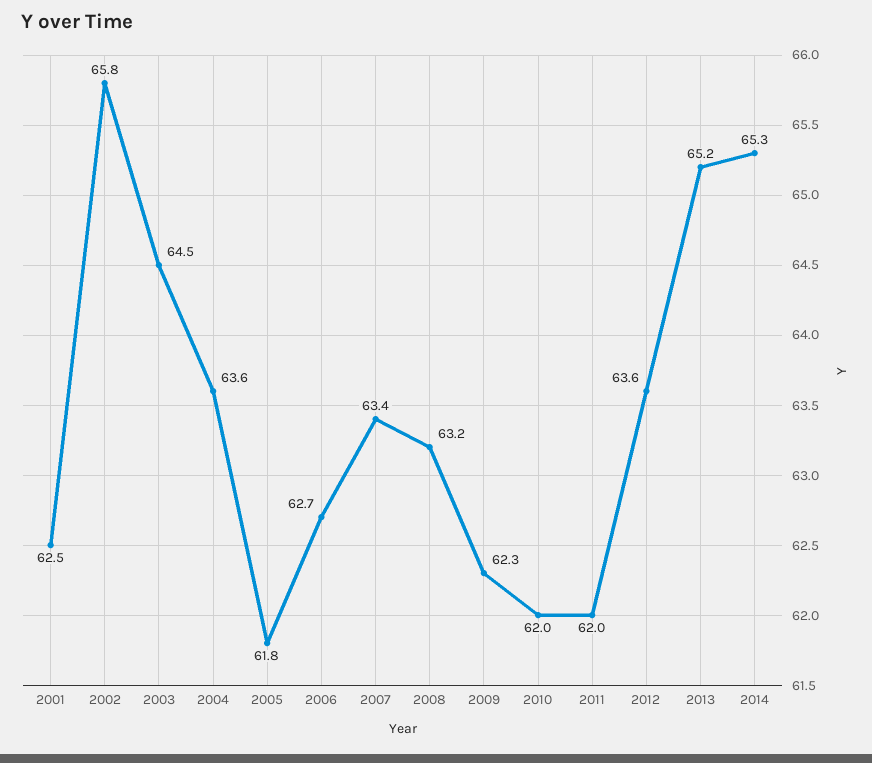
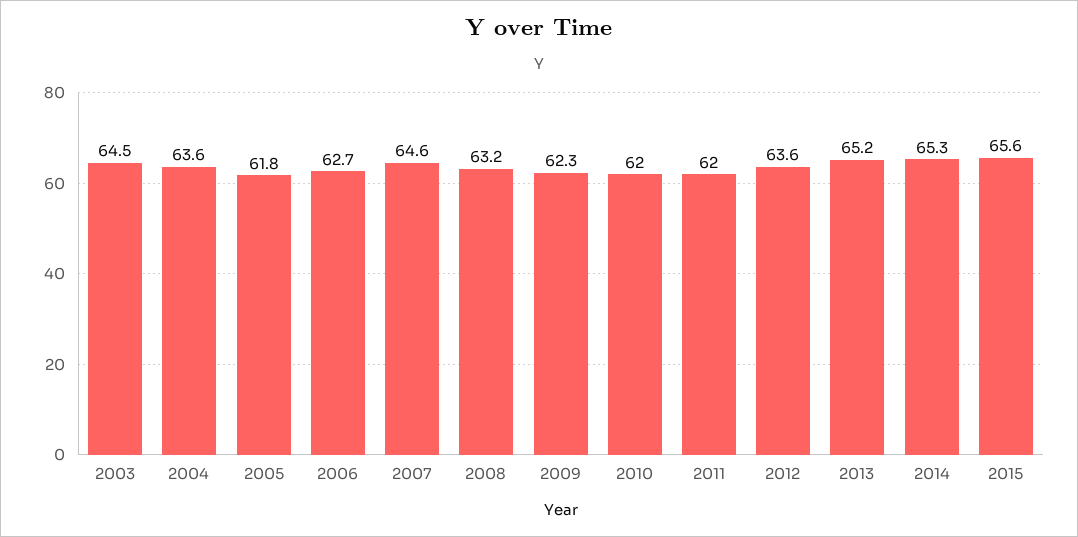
2001: 62.5 -> none
2002: 65.8 -> none
2007: 63.4 -> 64.6
2015: none -> 65.6

